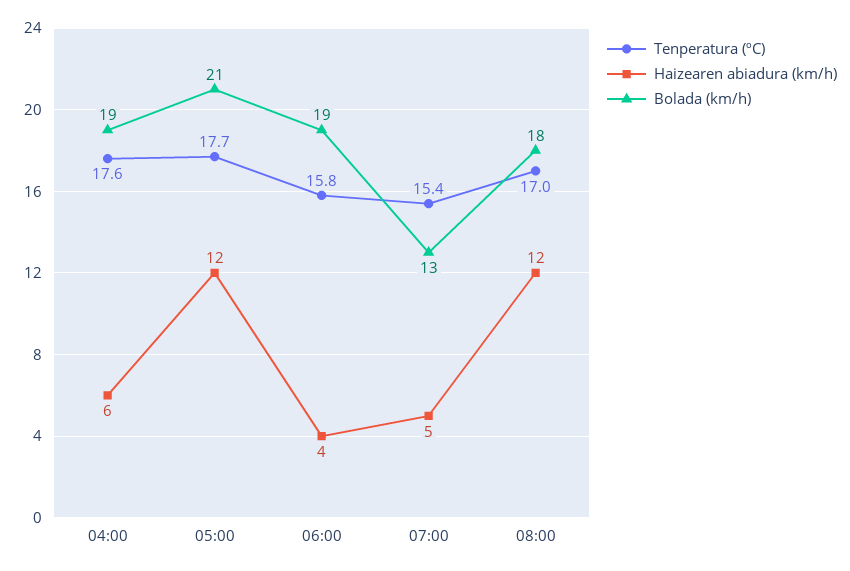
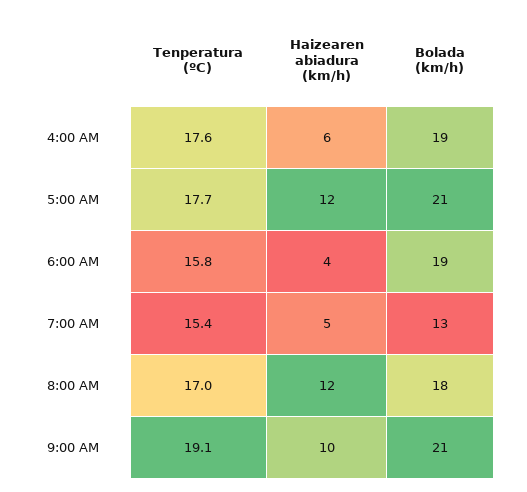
Tenperatura (ºC), 9:00 AM: none -> 19.1
Haizearen abiadura (km/h), 9:00 AM: none -> 10
Bolada (km/h), 9:00 AM: none -> 21

